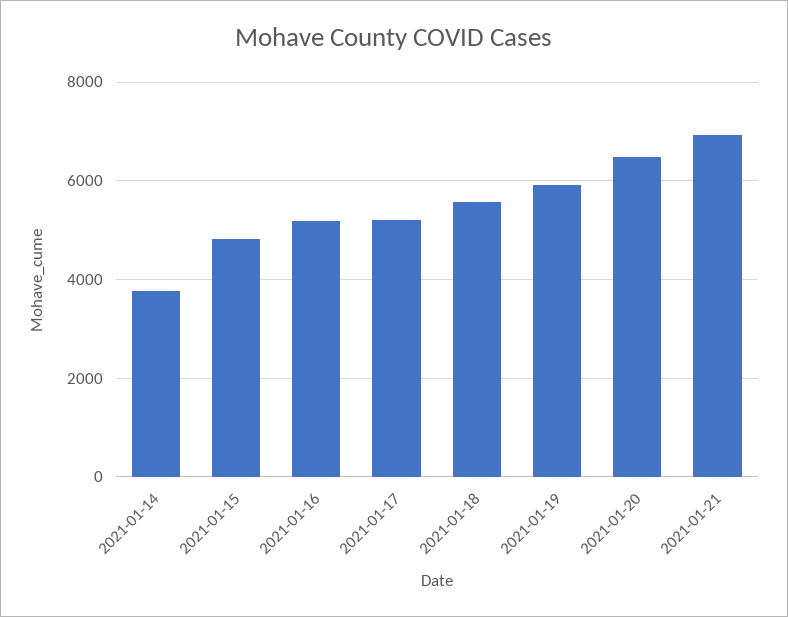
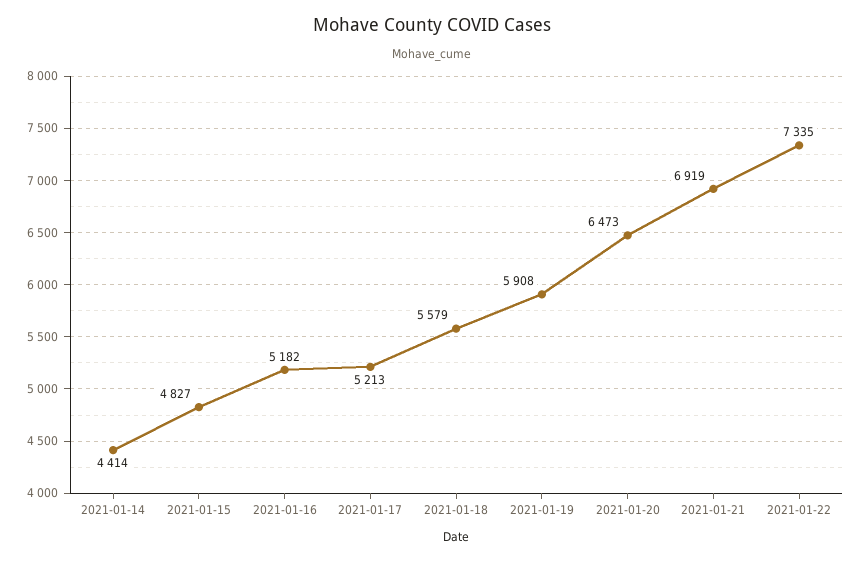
2021-01-14: 3800 -> 4414
2021-01-22: none -> 7335

